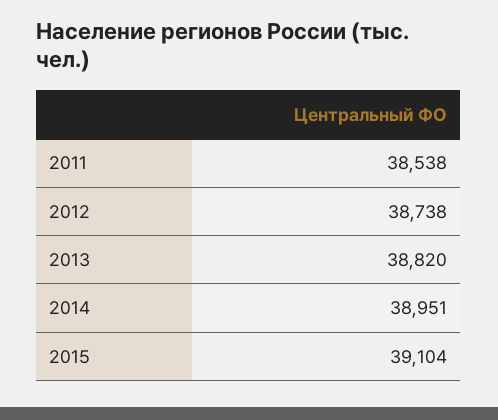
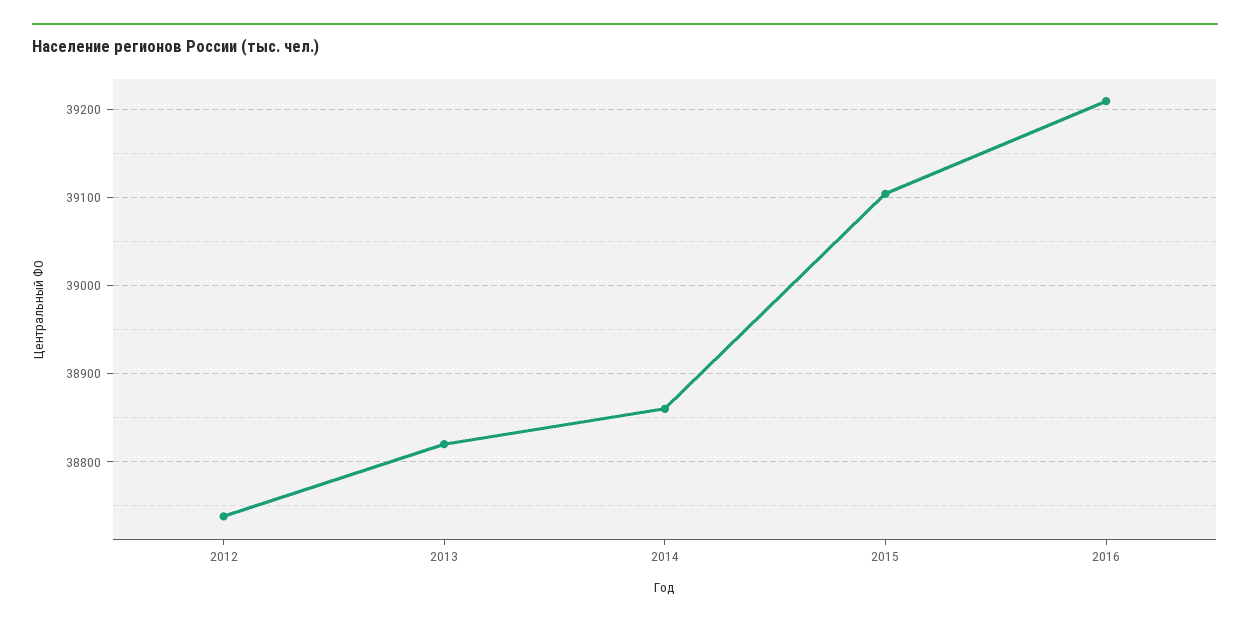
2011: 38538 -> none
2014: 38951 -> 38860
2016: none -> 39210

